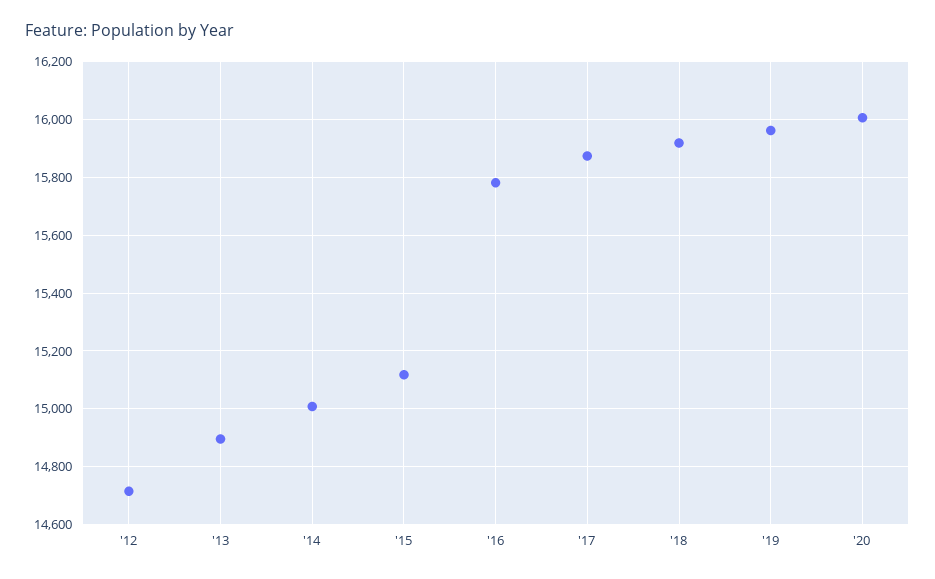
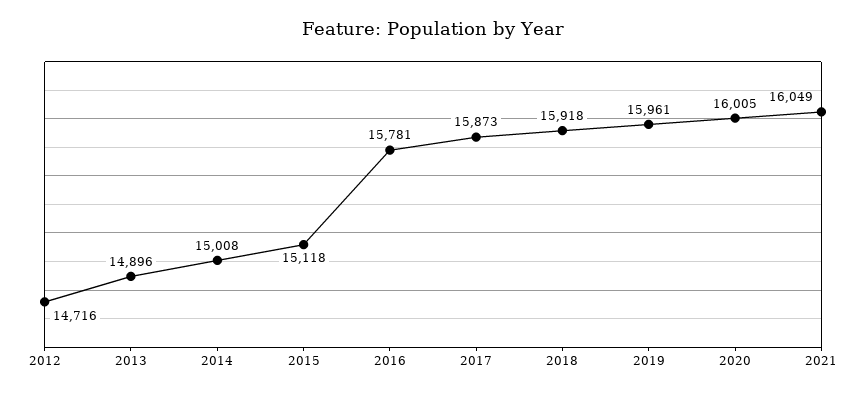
2021: none -> 16049

